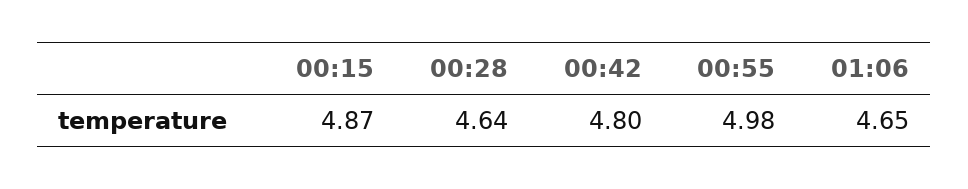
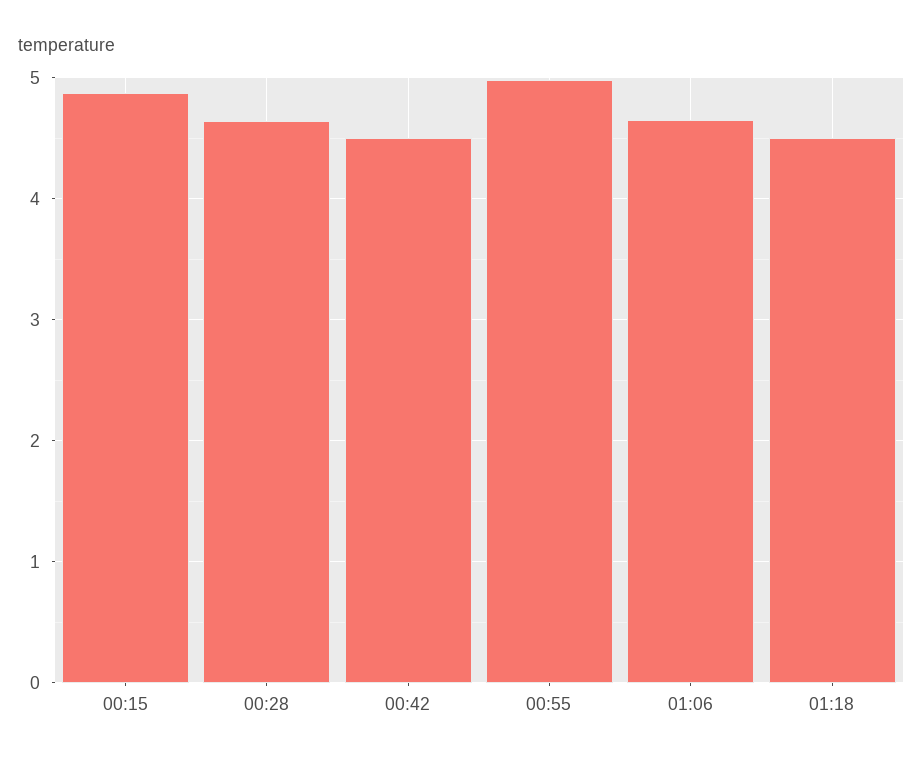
00:42: 4.8 -> 4.5
01:18: none -> 4.5

